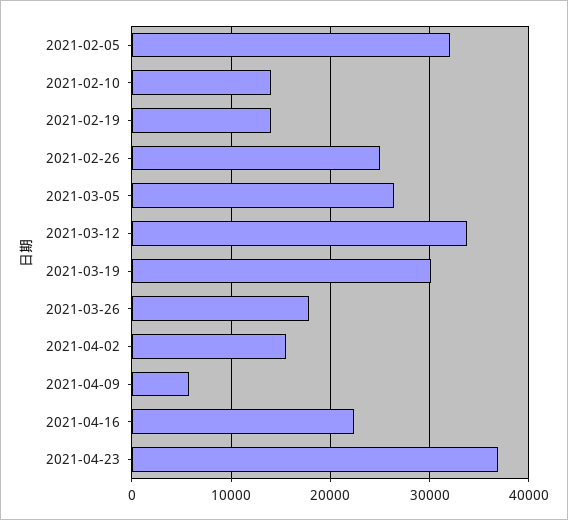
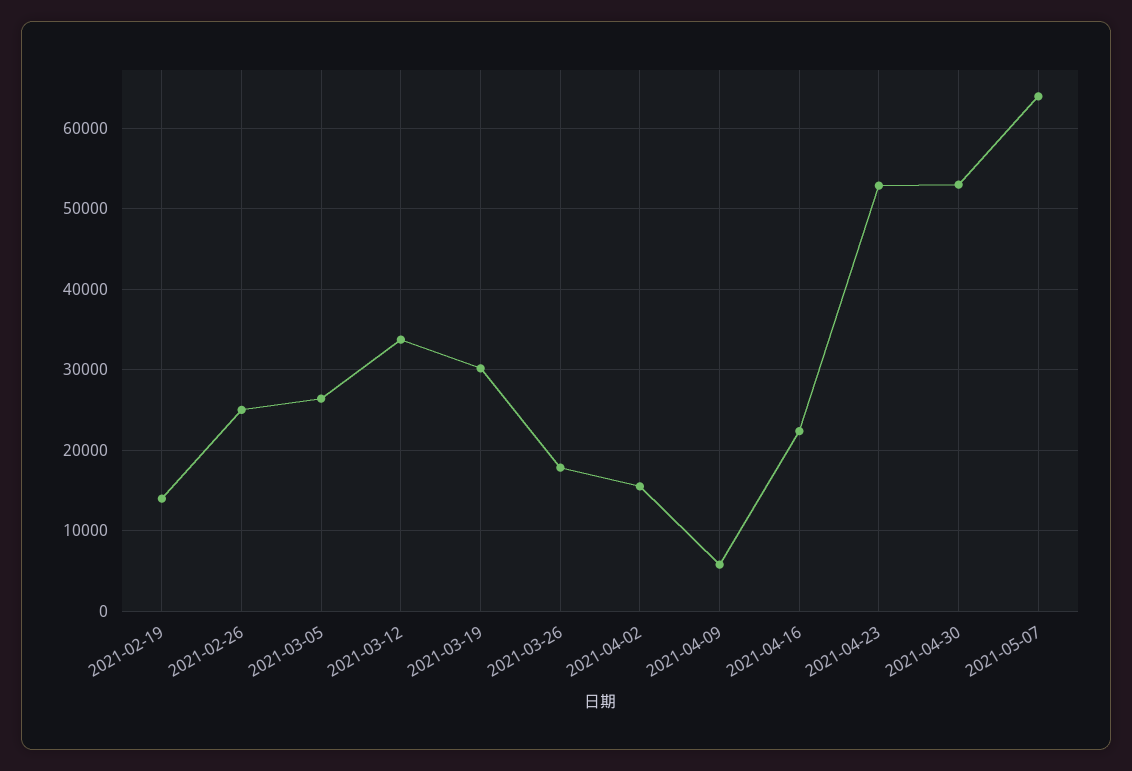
2021-02-05: 32000 -> none
2021-02-10: 14000 -> none
2021-04-23: 37000 -> 53000
2021-04-30: none -> 53000
2021-05-07: none -> 64000

